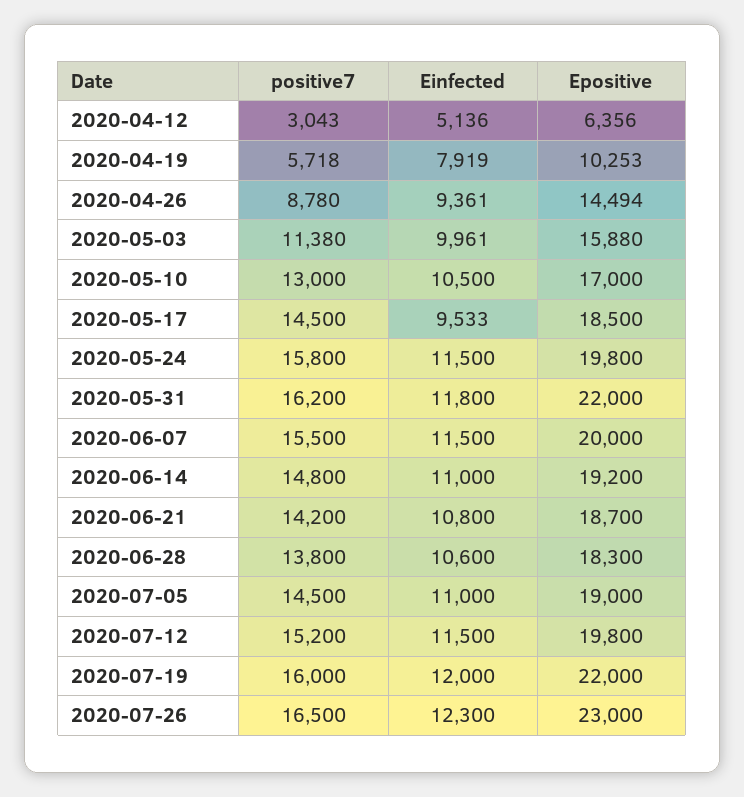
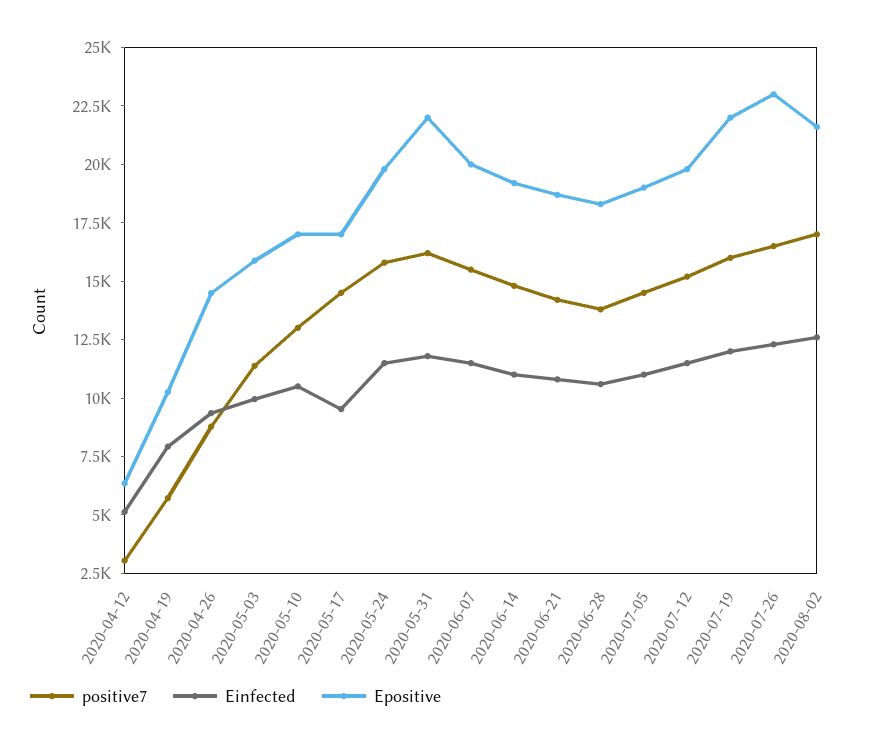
Epositive, 2020-05-17: 18500 -> 17000
positive7, 2020-08-02: none -> 17000
Einfected, 2020-08-02: none -> 12500
Epositive, 2020-08-02: none -> 21500

